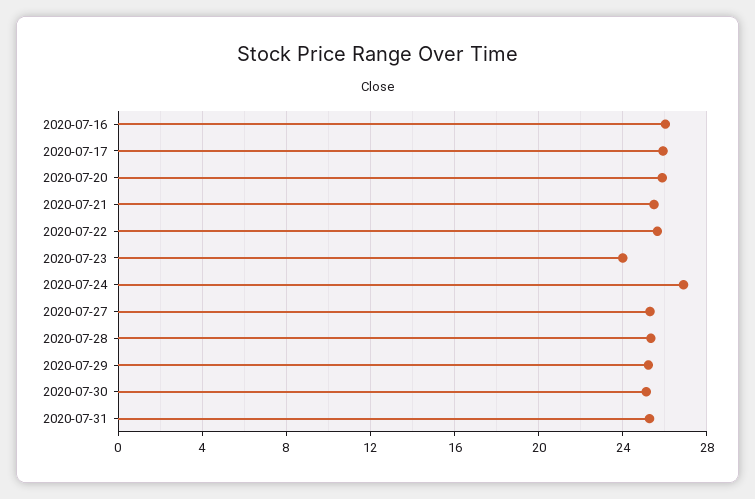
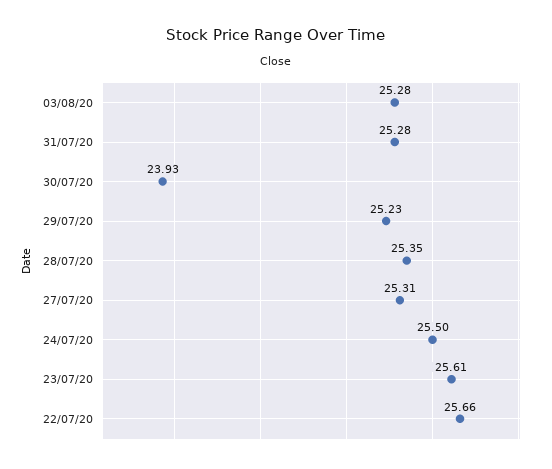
2020-07-16: 26 -> none
2020-07-17: 26 -> none
2020-07-20: 26 -> none
2020-07-21: 25.5 -> none
2020-07-23: 24 -> 25.61
2020-07-24: 27 -> 25.5
2020-07-30: 25 -> 23.93
03/08/20: none -> 25.28

